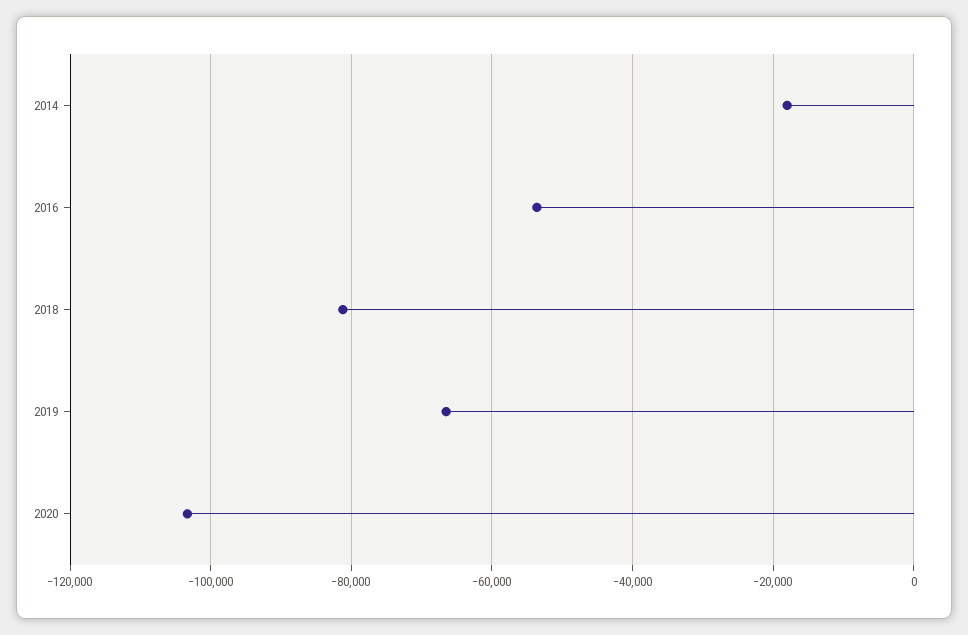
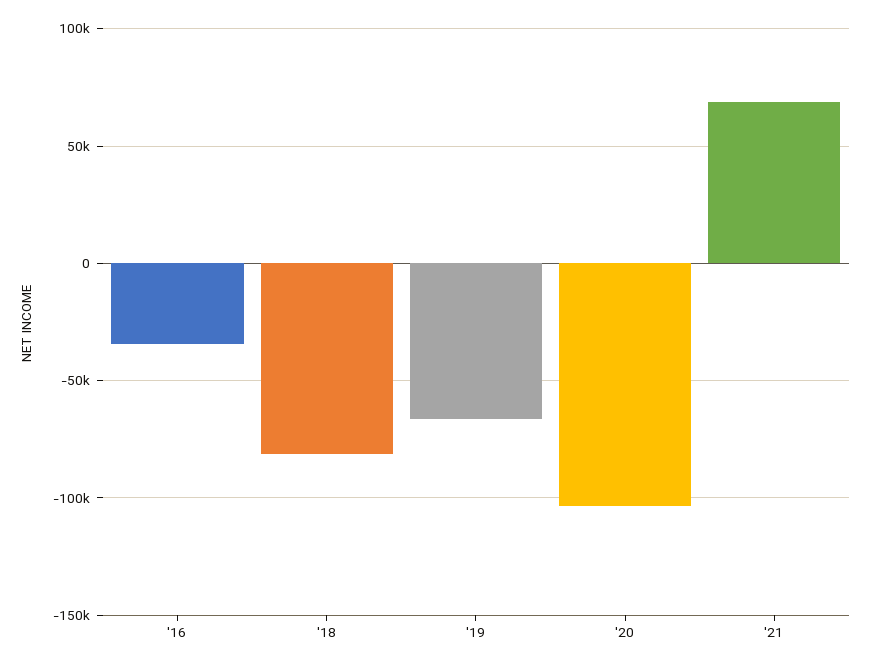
2014: -18000 -> none
2016: -54000 -> -35000
'21: none -> 70000

